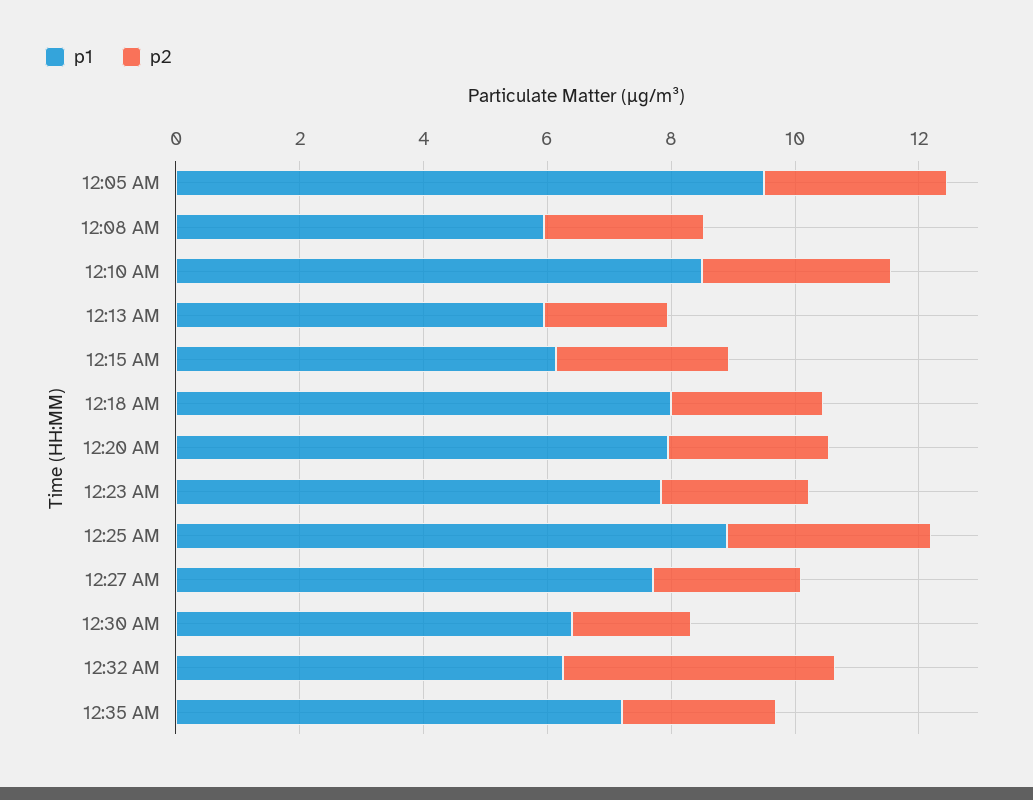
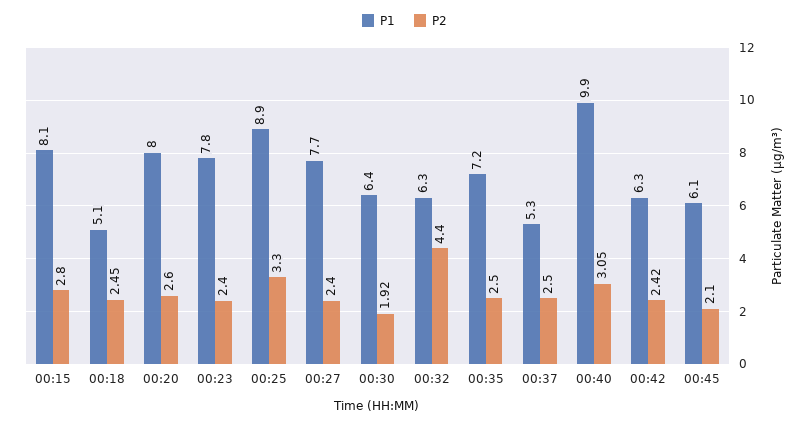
p1, 12:05 AM: 9.5 -> none
p2, 12:05 AM: 3 -> none
p1, 12:08 AM: 6 -> none
p2, 12:08 AM: 2.5 -> none
p1, 12:10 AM: 8.5 -> none
p2, 12:10 AM: 3 -> none
p1, 12:13 AM: 6 -> none
p2, 12:13 AM: 2 -> none
p1, 12:15 AM: 6 -> 8.1
p1, 12:18 AM: 8 -> 5.1
p1, 00:37: none -> 5.3
p2, 00:37: none -> 2.5
p1, 00:40: none -> 9.9
p2, 00:40: none -> 3.05
p1, 00:42: none -> 6.3
p2, 00:42: none -> 2.42
p1, 00:45: none -> 6.1
p2, 00:45: none -> 2.1

